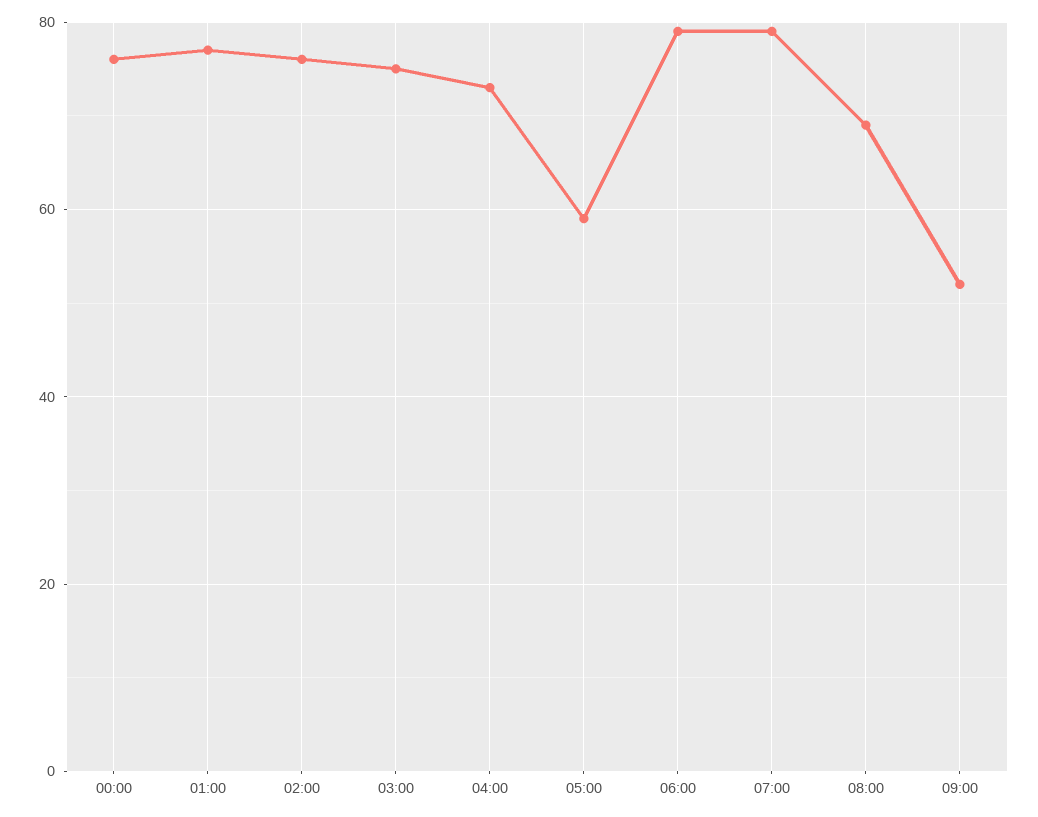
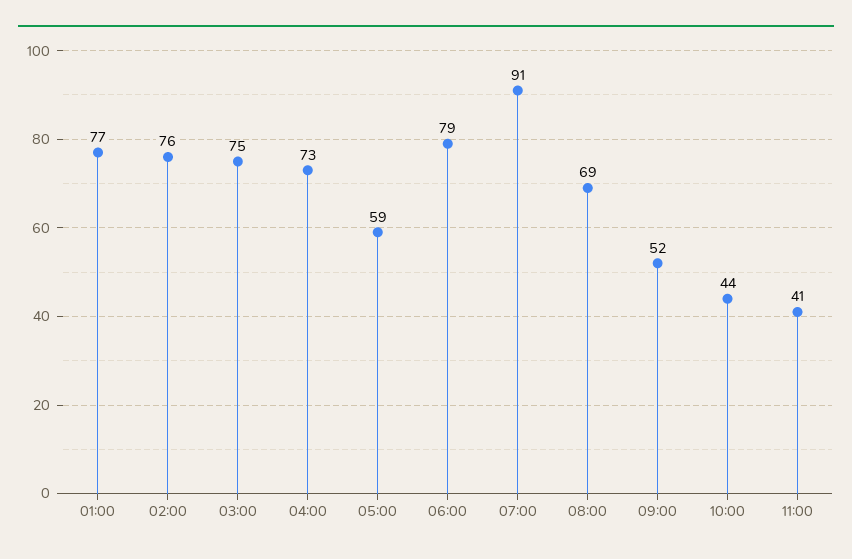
00:00: 75 -> none
07:00: 80 -> 91
10:00: none -> 44
11:00: none -> 41

